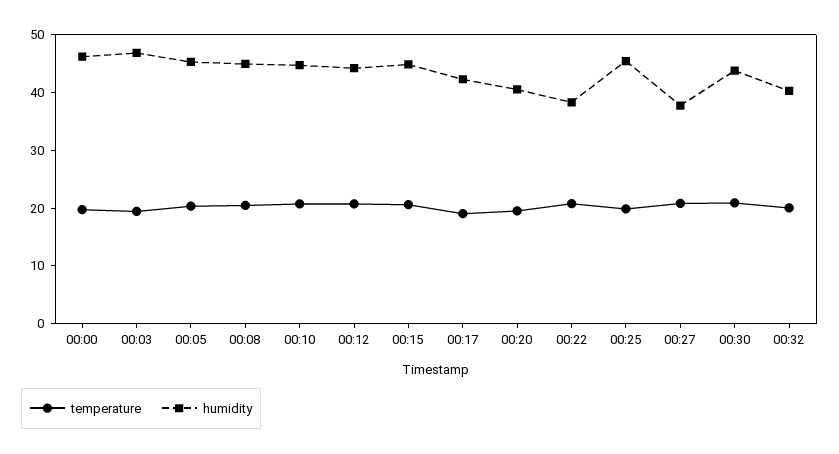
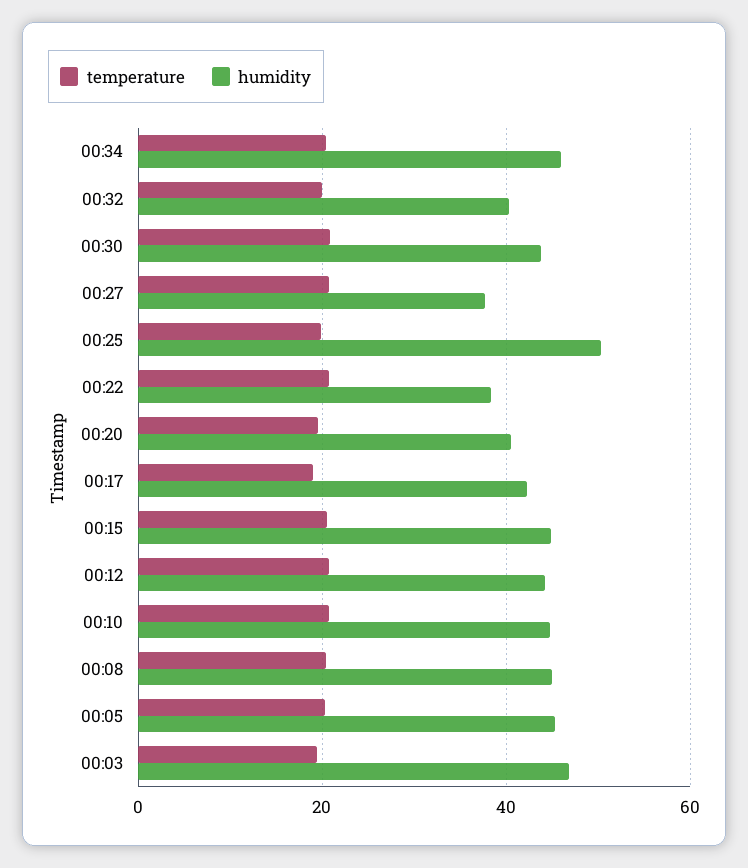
temperature, 00:00: 20 -> none
humidity, 00:00: 46 -> none
humidity, 00:25: 46 -> 50
temperature, 00:34: none -> 20
humidity, 00:34: none -> 46

